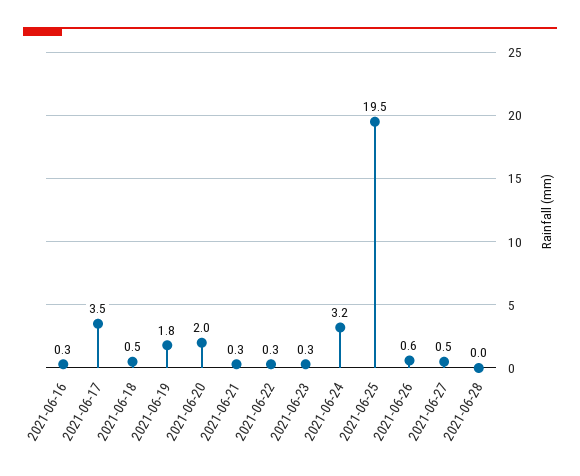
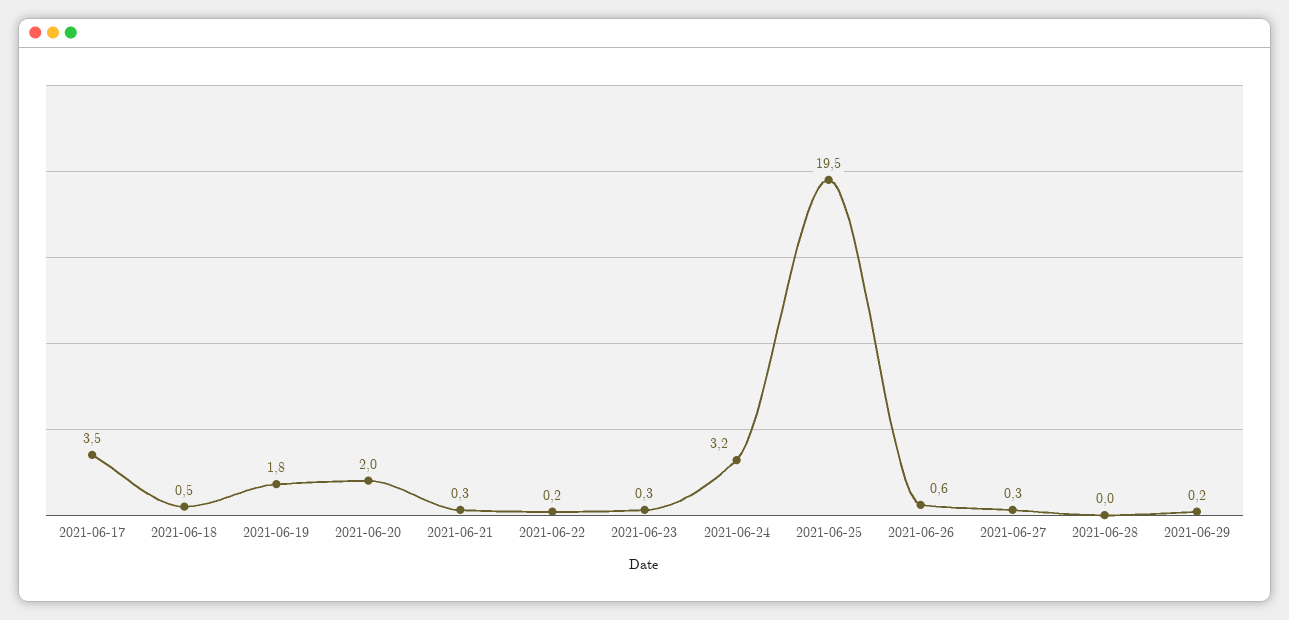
2021-06-16: 0.3 -> none
2021-06-22: 0.3 -> 0.2
2021-06-27: 0.5 -> 0.3
2021-06-29: none -> 0.2

